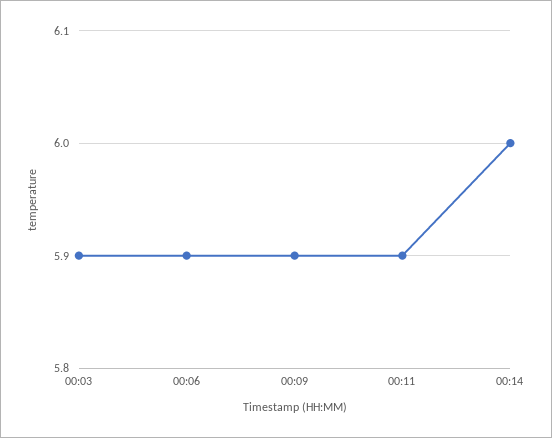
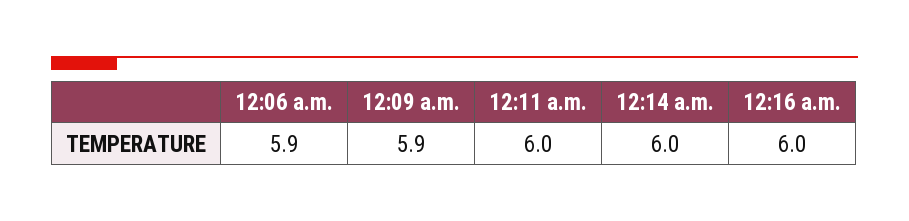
00:03: 5.9 -> none
00:11: 5.9 -> 6
12:16 a.m.: none -> 6

